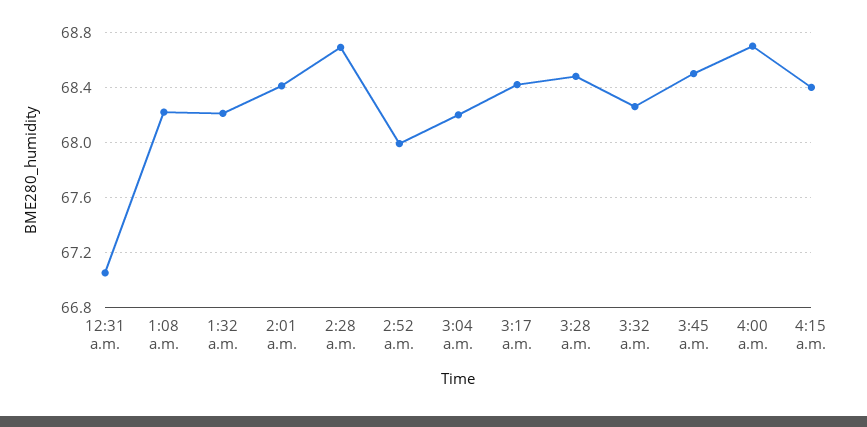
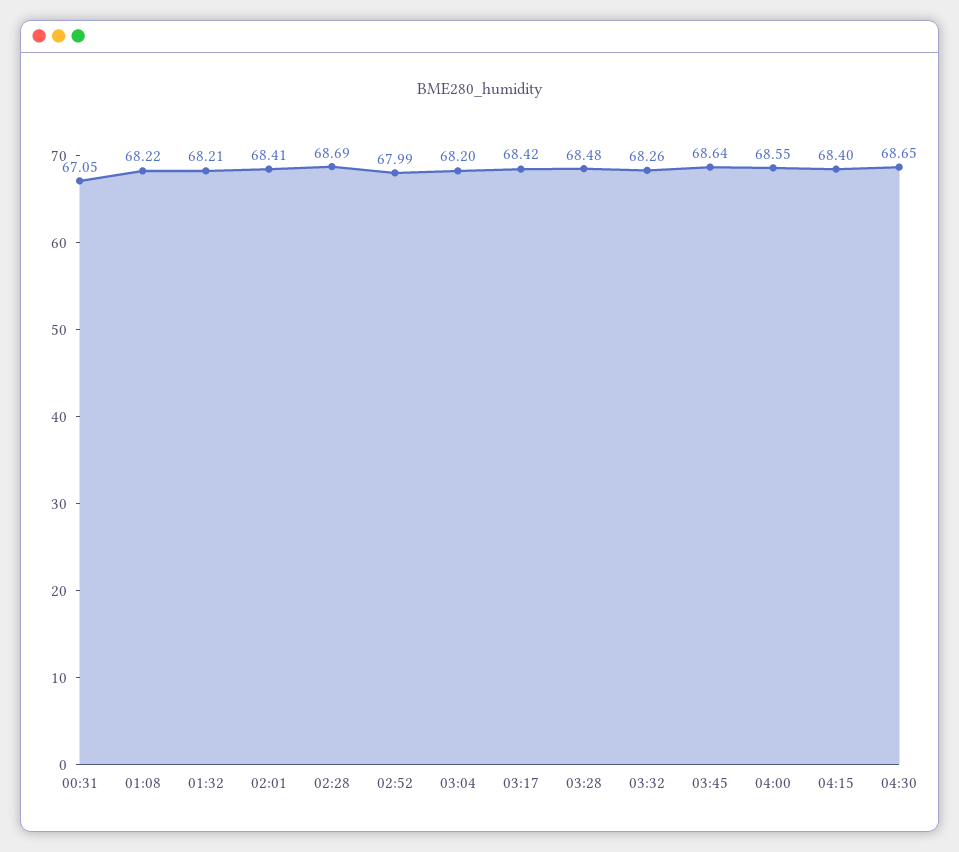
3:45 a.m.: 68.5 -> 68.64
4:00 a.m.: 68.7 -> 68.55
04:30: none -> 68.65

